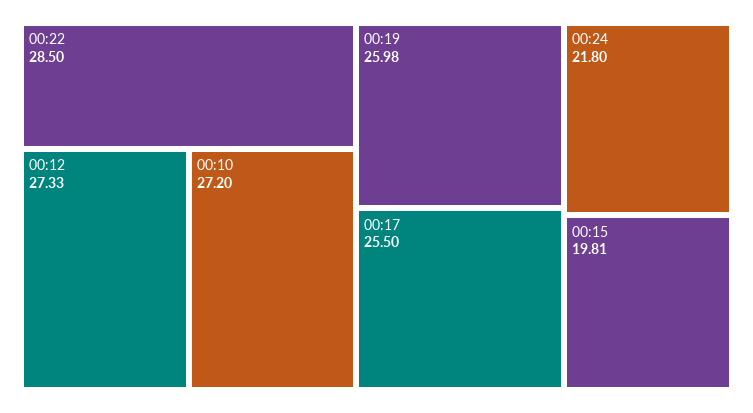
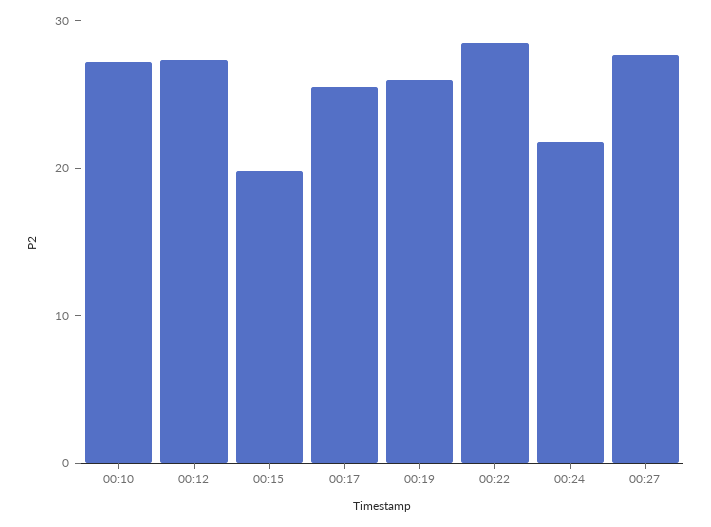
00:27: none -> 28

